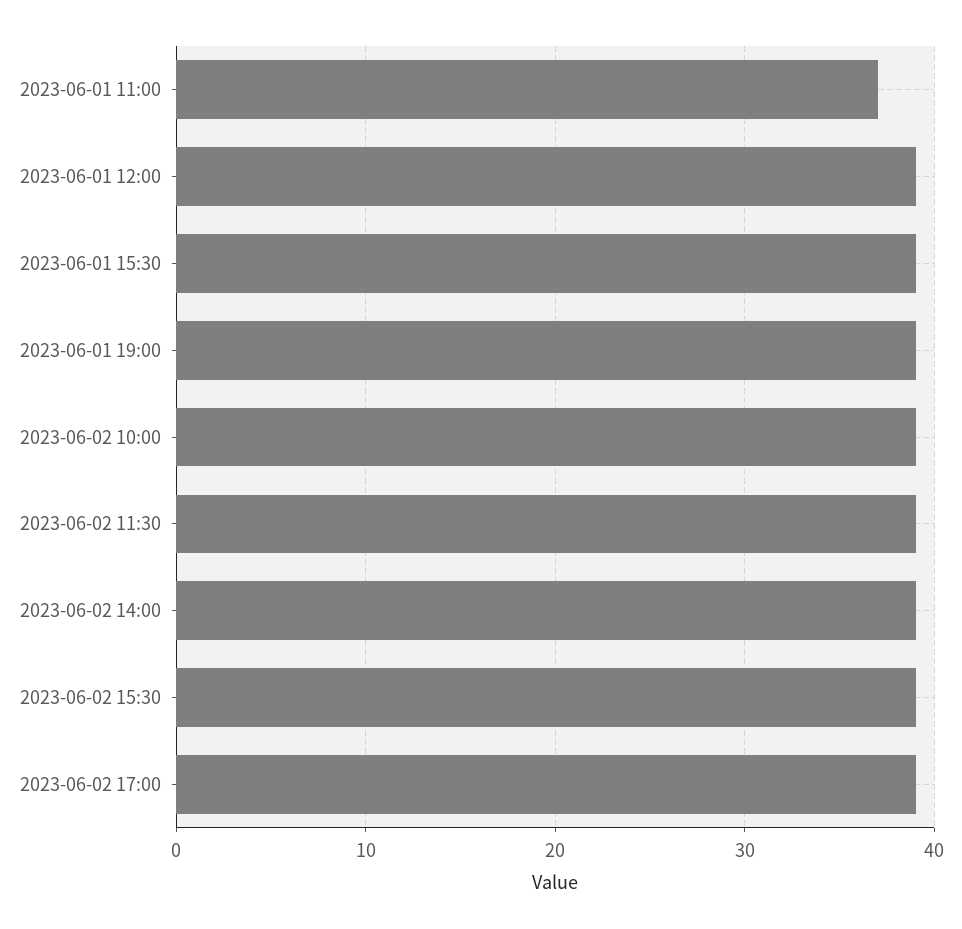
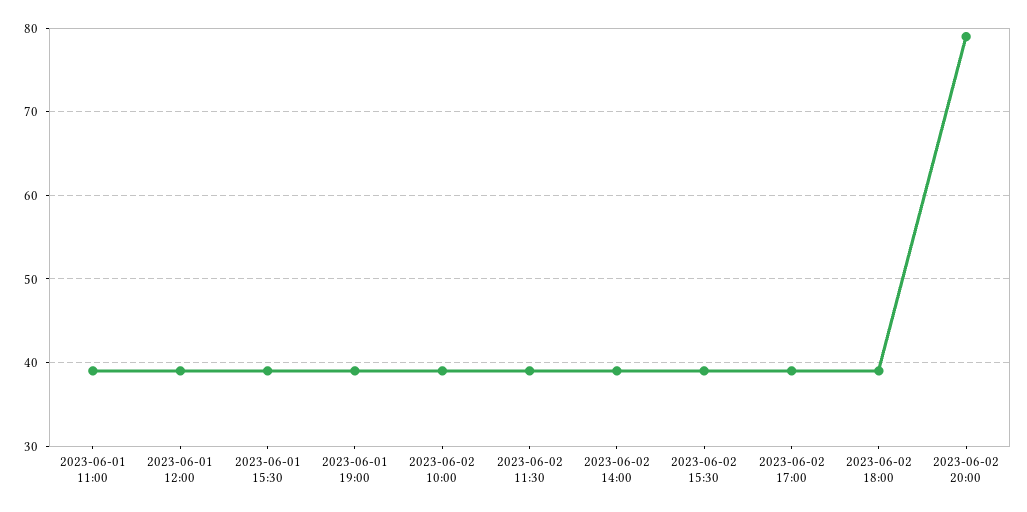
2023-06-01 11:00: 37 -> 39
2023-06-02 18:00: none -> 39
2023-06-02 20:00: none -> 79

